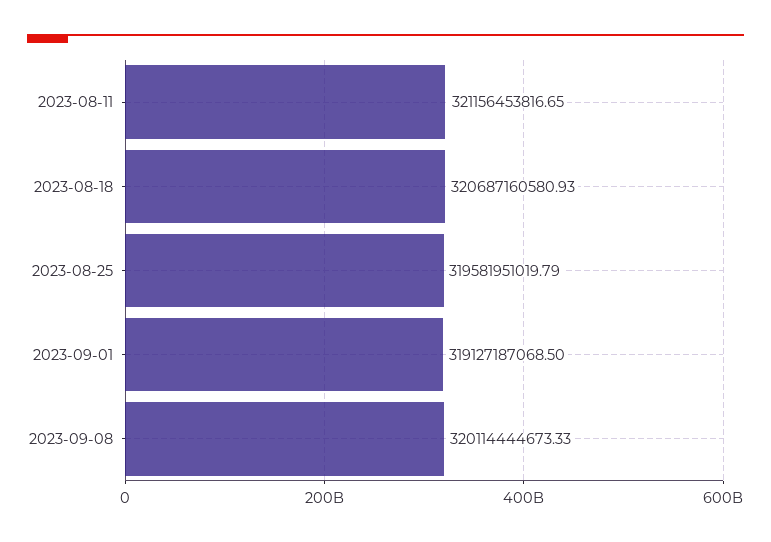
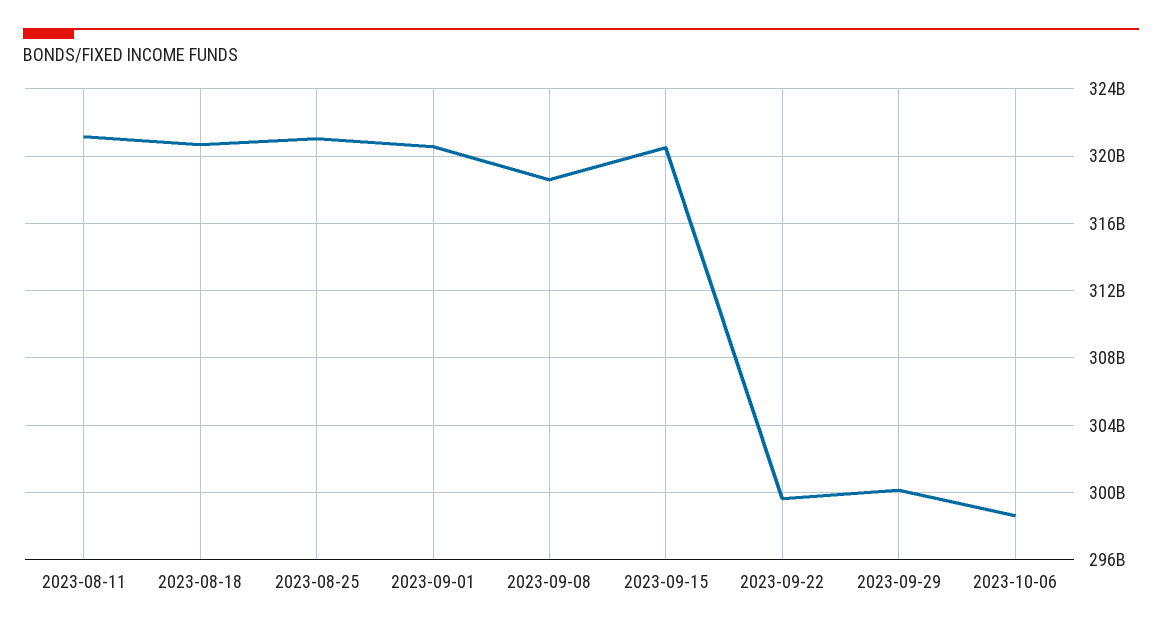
2023-08-25: 319581951019.79 -> 321000000000
2023-09-01: 319127187068.5 -> 320500000000
2023-09-08: 320114444673.33 -> 318500000000
2023-09-15: none -> 320500000000
2023-09-22: none -> 299500000000
2023-09-29: none -> 300000000000
2023-10-06: none -> 298500000000

